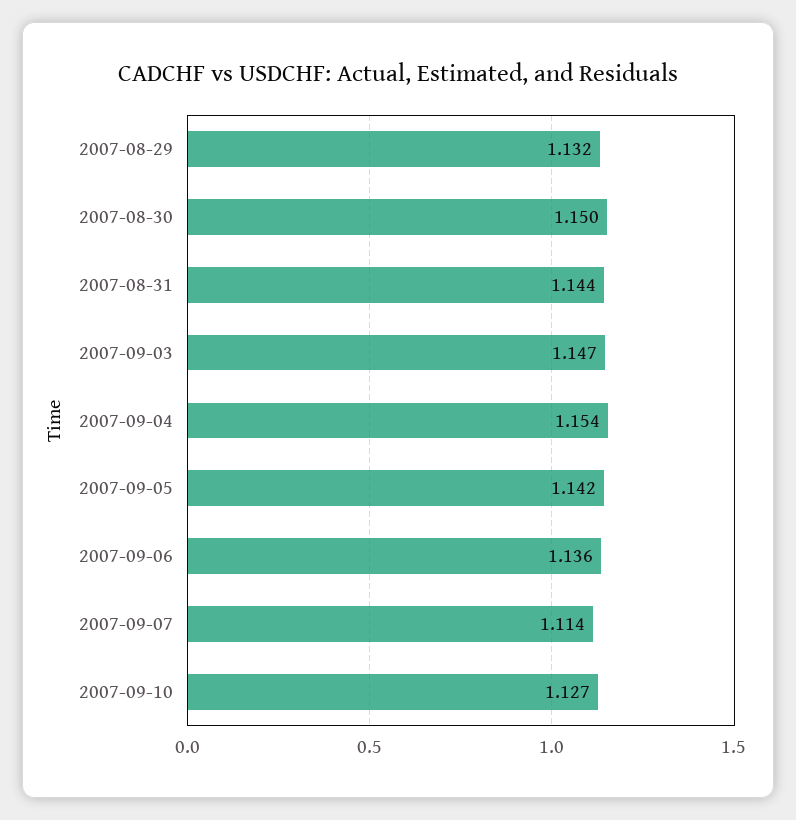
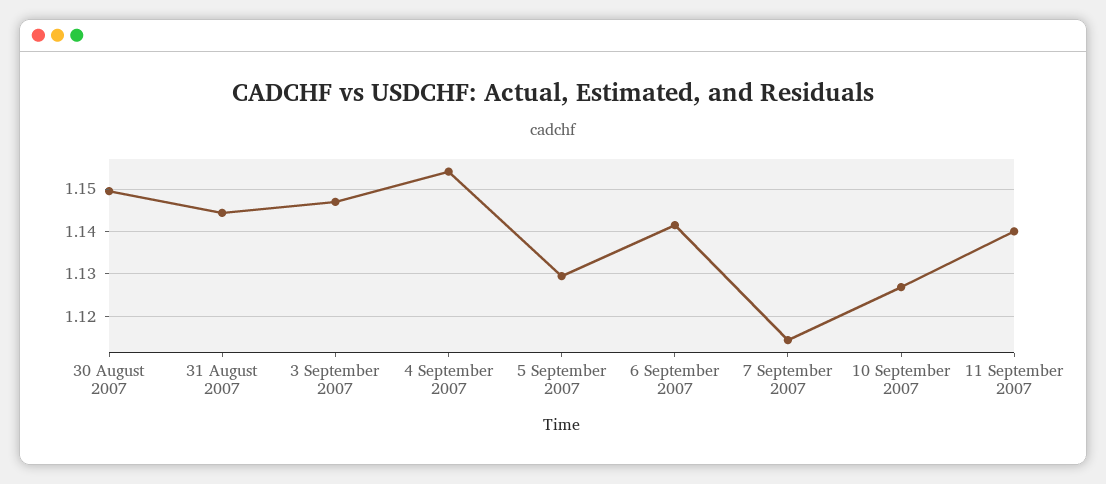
2007-08-29: 1.132 -> none
2007-09-05: 1.142 -> 1.13
2007-09-06: 1.136 -> 1.142
11 September 2007: none -> 1.14

